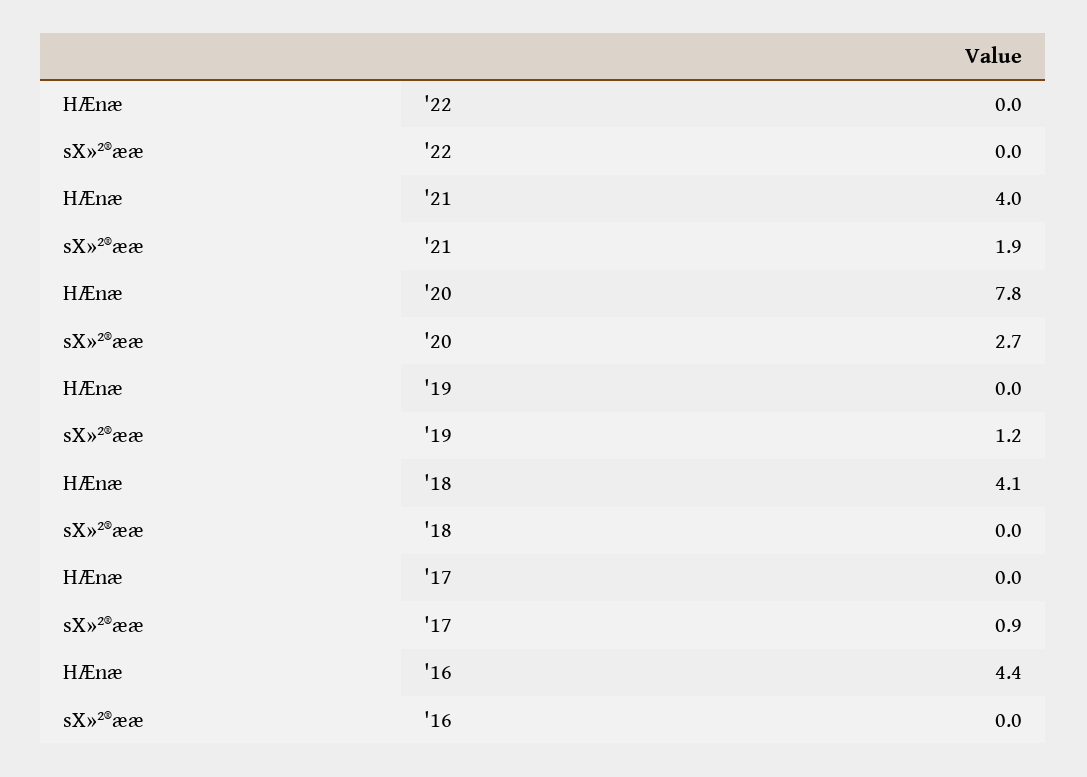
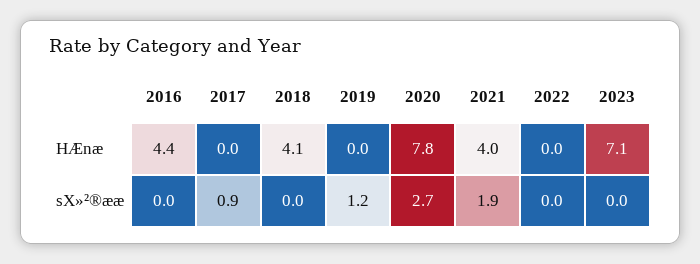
HÆnæ, 2023: none -> 7.1
sX»²®ææ, 2023: none -> 0

